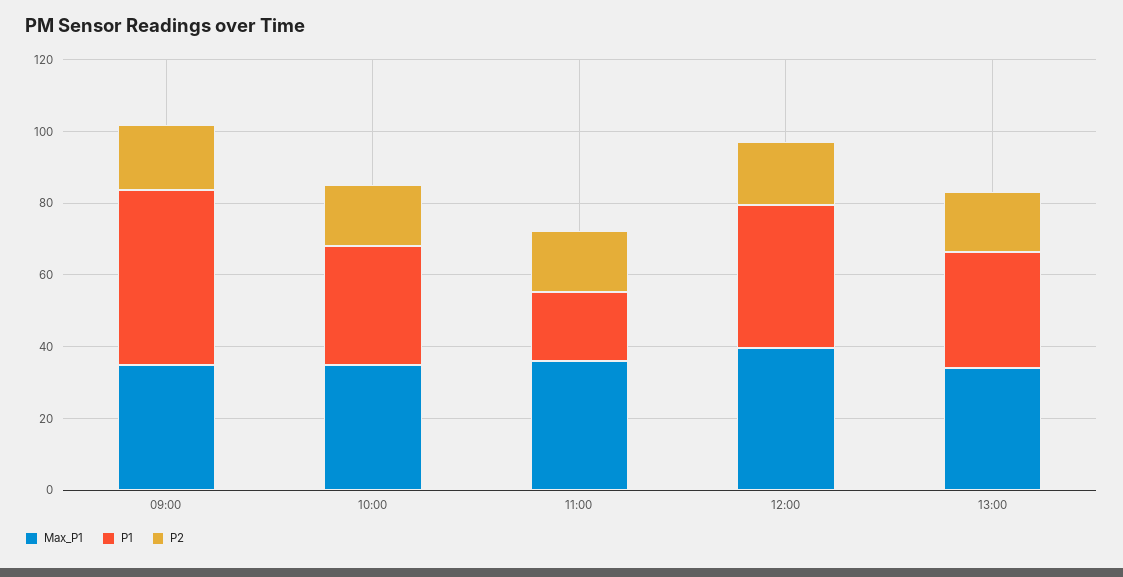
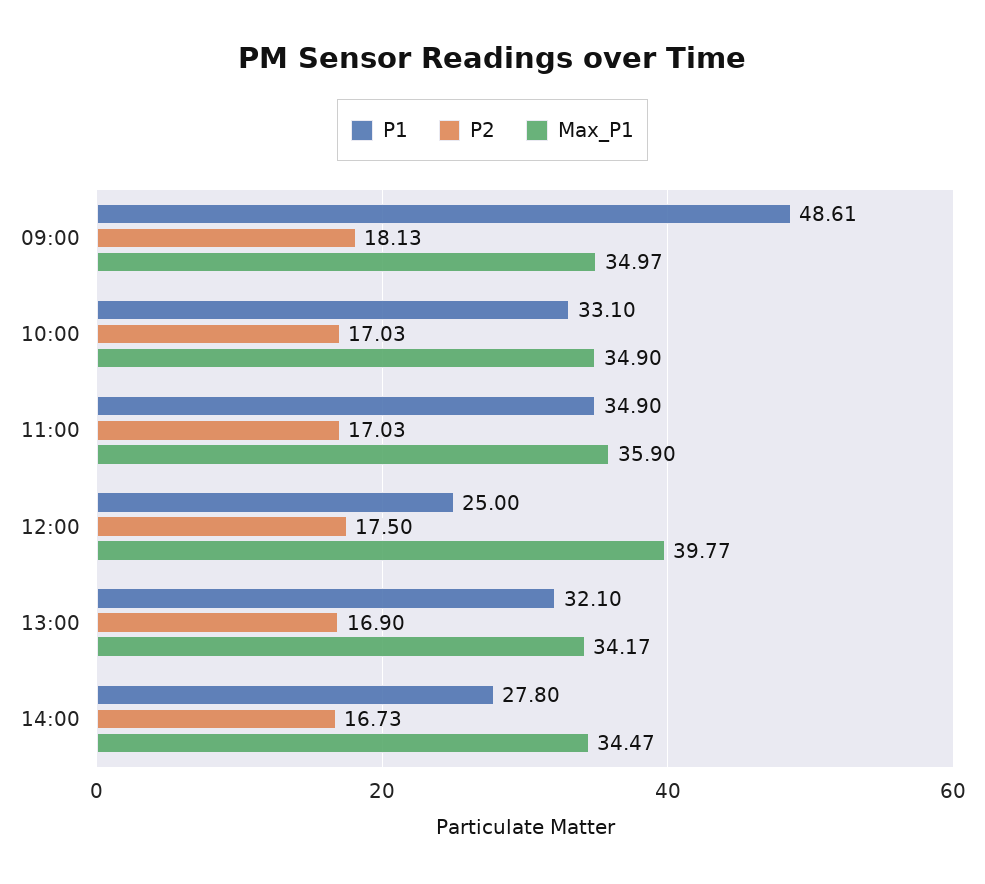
P1, 11:00: 20 -> 34.9
P1, 12:00: 40 -> 25
P1, 14:00: none -> 27.8
P2, 14:00: none -> 16.73
Max_P1, 14:00: none -> 34.47

